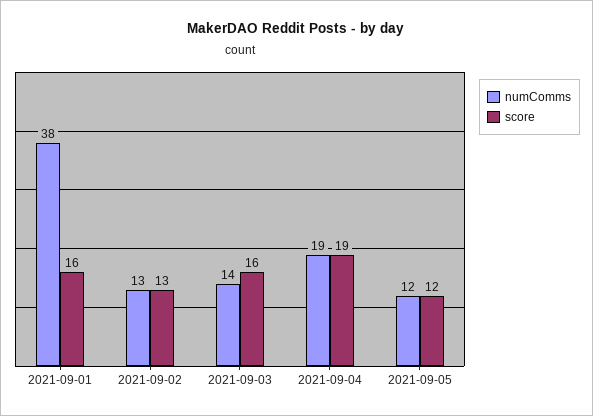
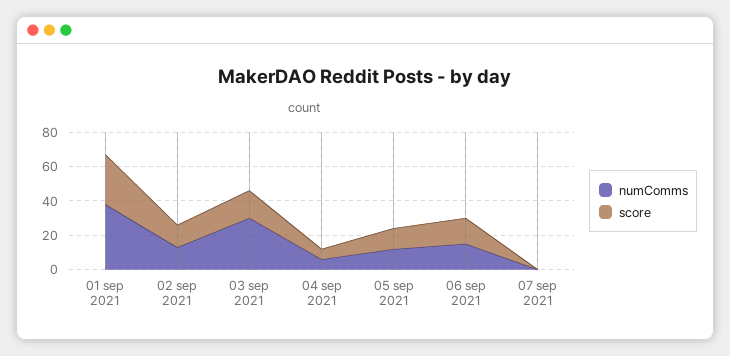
score, 2021-09-01: 16 -> 30
numComms, 2021-09-03: 14 -> 30
numComms, 2021-09-04: 19 -> 5
score, 2021-09-04: 19 -> 5
numComms, 06 sep 2021: none -> 15
score, 06 sep 2021: none -> 15
numComms, 07 sep 2021: none -> 0
score, 07 sep 2021: none -> 0

